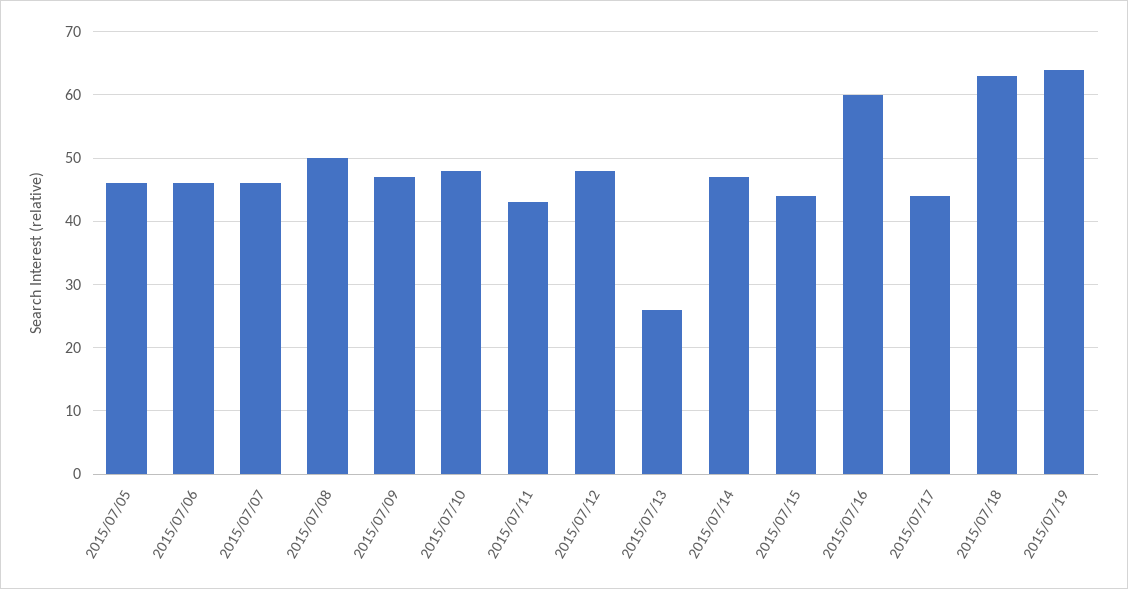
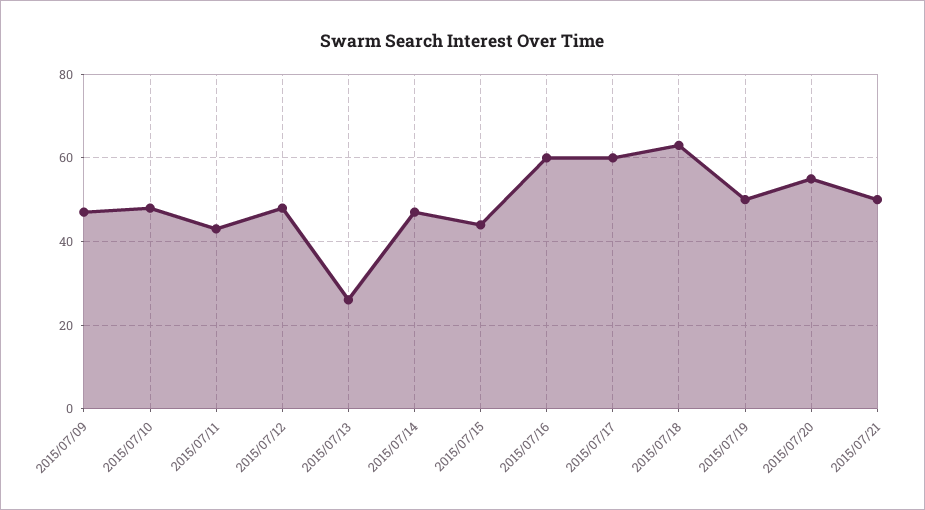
2015/07/05: 46 -> none
2015/07/06: 46 -> none
2015/07/07: 46 -> none
2015/07/08: 50 -> none
2015/07/17: 44 -> 60
2015/07/19: 64 -> 50
2015/07/20: none -> 55
2015/07/21: none -> 50

